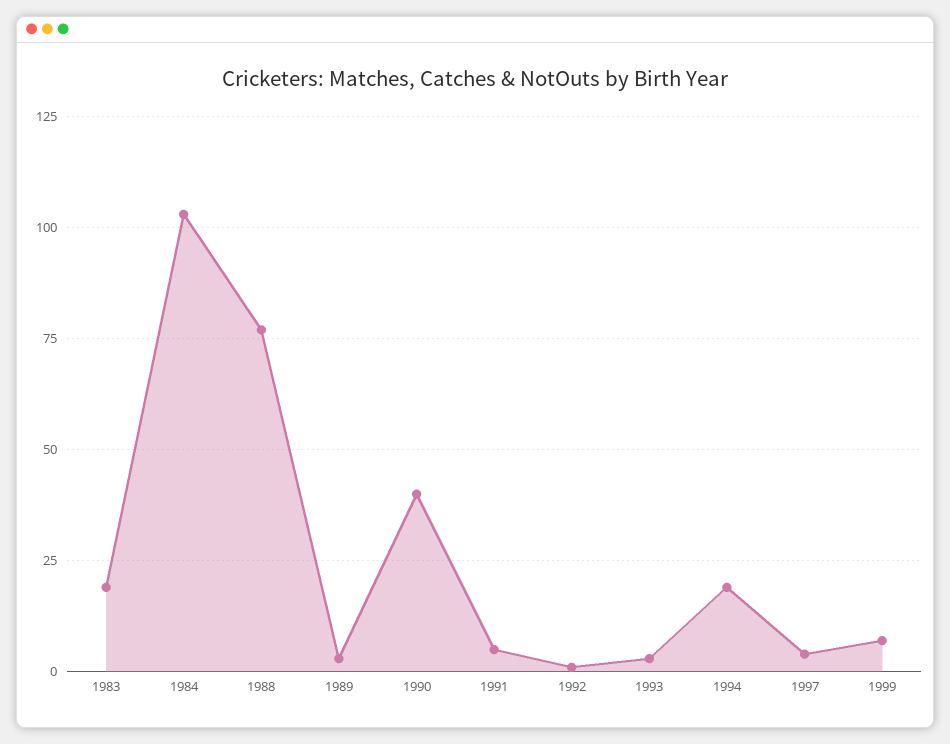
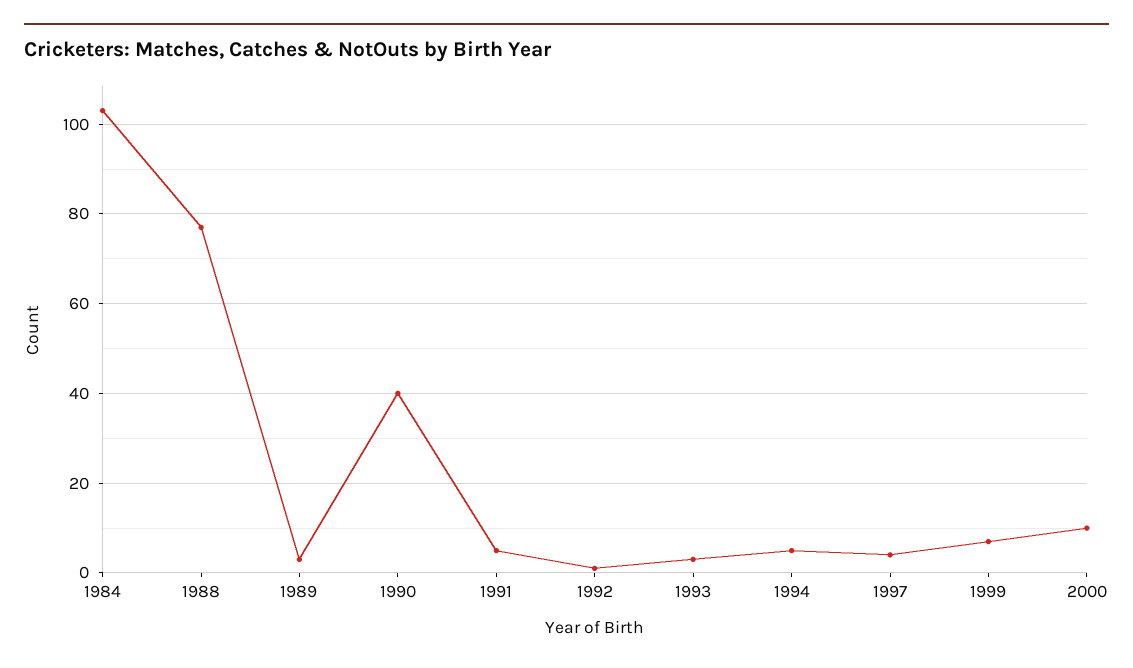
1983: 20 -> none
1994: 20 -> 5
2000: none -> 10

